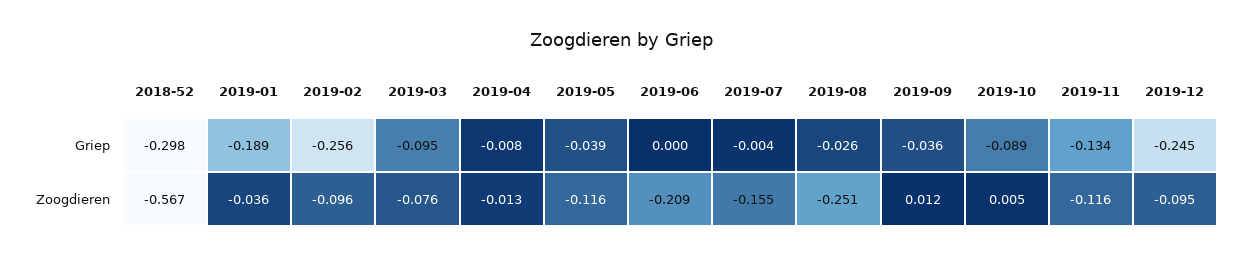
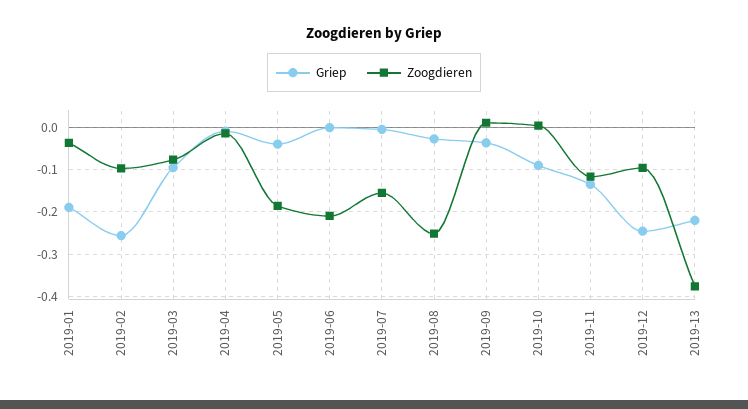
Griep, 2018-52: -0.298 -> none
Zoogdieren, 2018-52: -0.567 -> none
Zoogdieren, 2019-05: -0.116 -> -0.18
Griep, 2019-13: none -> -0.22
Zoogdieren, 2019-13: none -> -0.38

